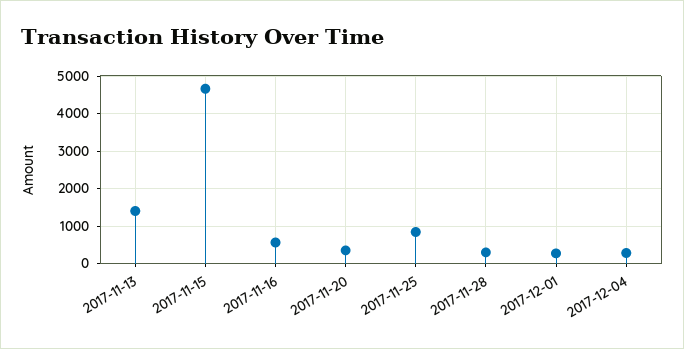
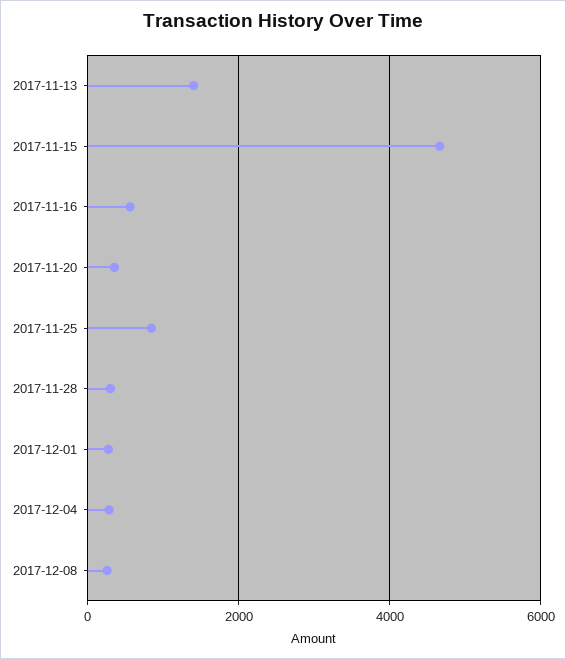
2017-12-08: none -> 200

